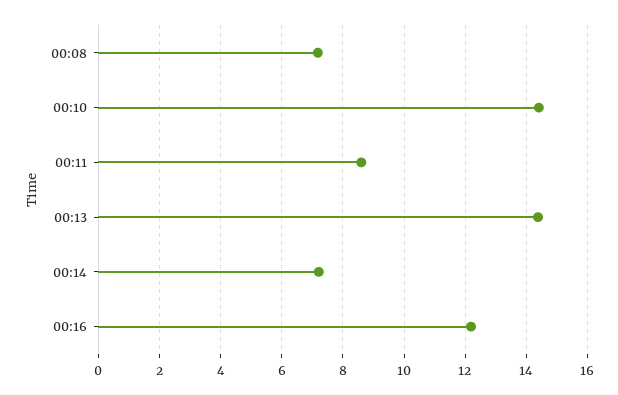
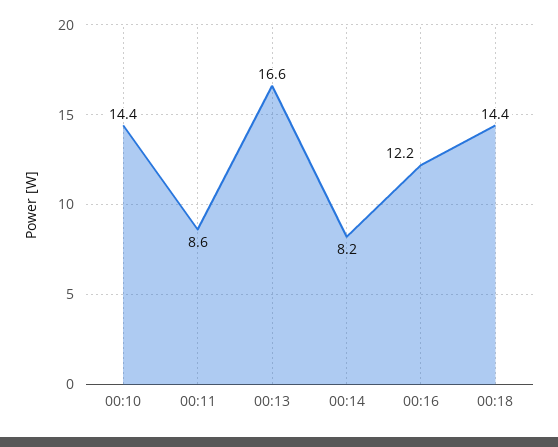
00:08: 7.2 -> none
00:13: 14.4 -> 16.6
00:14: 7.2 -> 8.2
00:18: none -> 14.4

